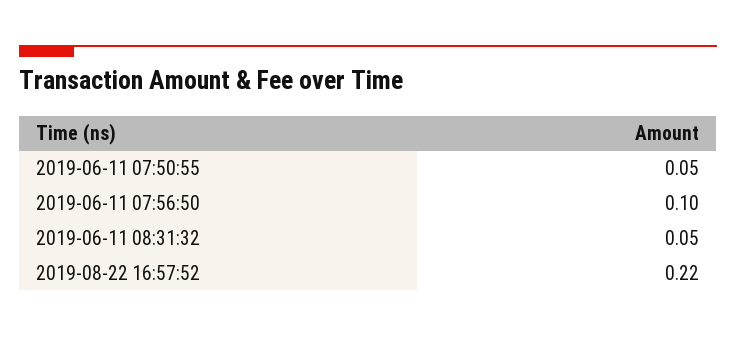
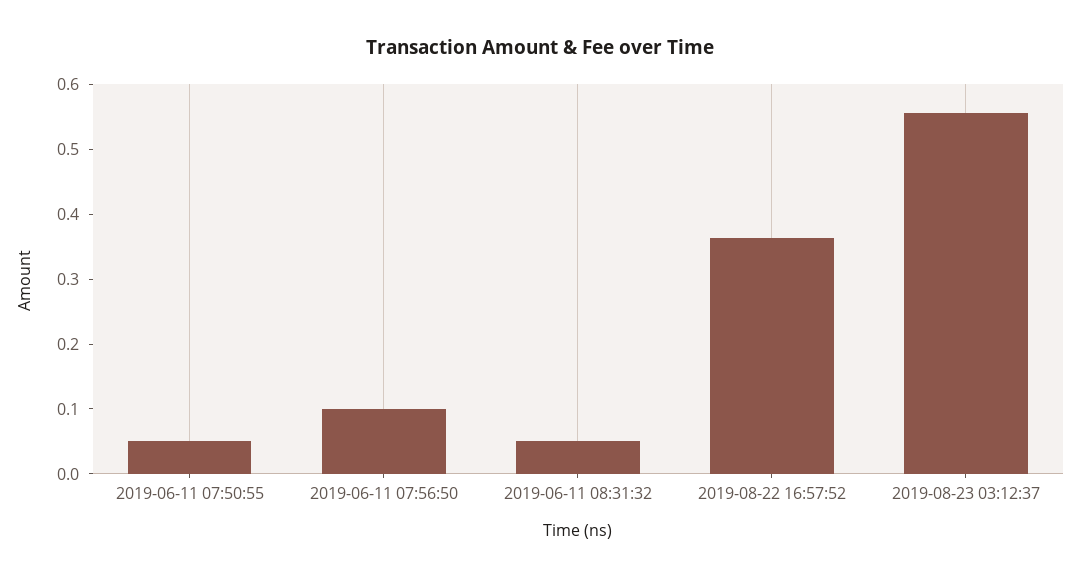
2019-08-22 16:57:52: 0.22 -> 0.36
2019-08-23 03:12:37: none -> 0.56

